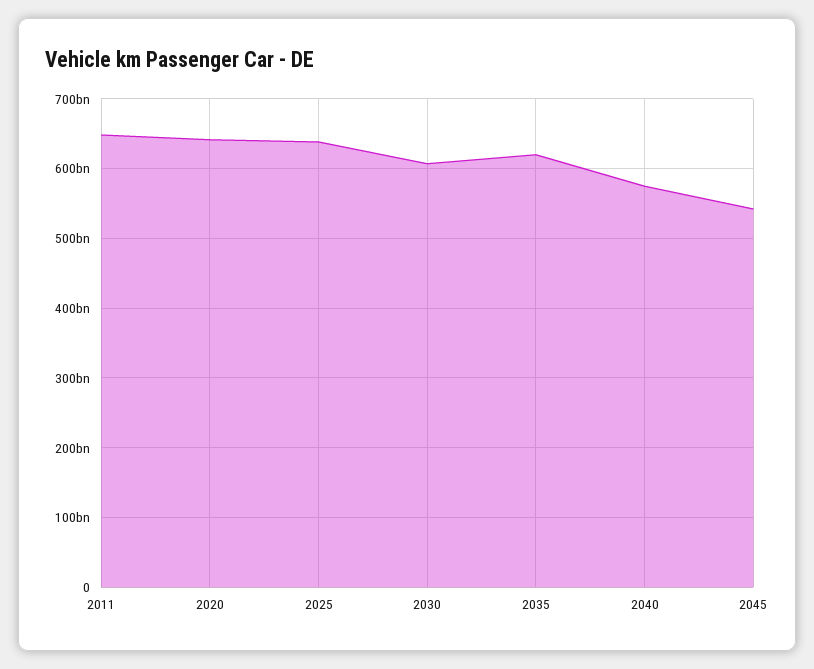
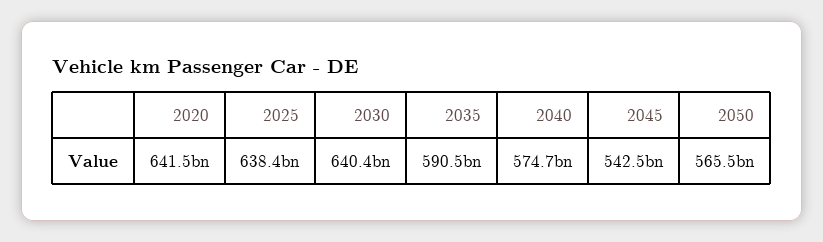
2011: 650000000000 -> none
2030: 610000000000 -> 640400000000
2035: 620000000000 -> 590500000000
2050: none -> 565500000000

